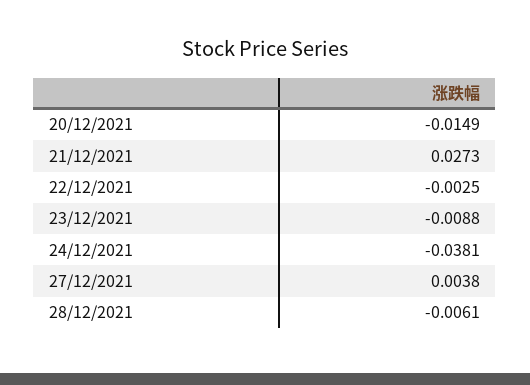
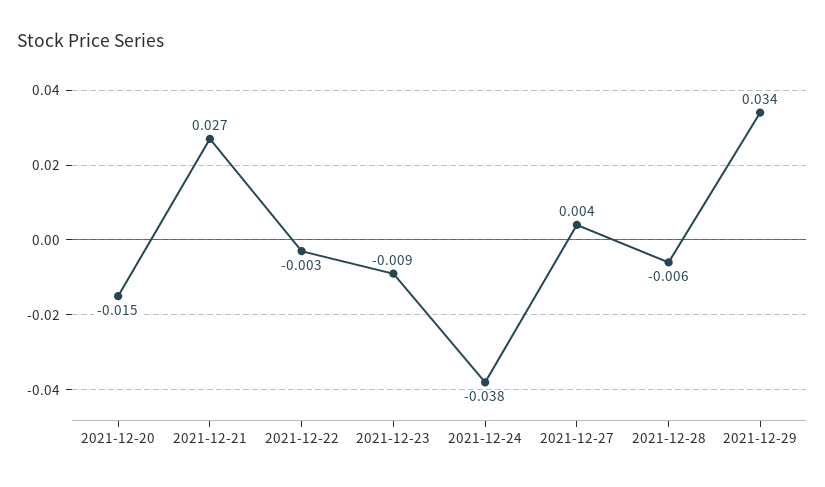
2021-12-29: none -> 0.034

